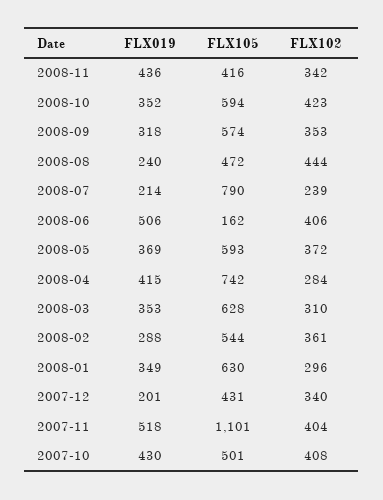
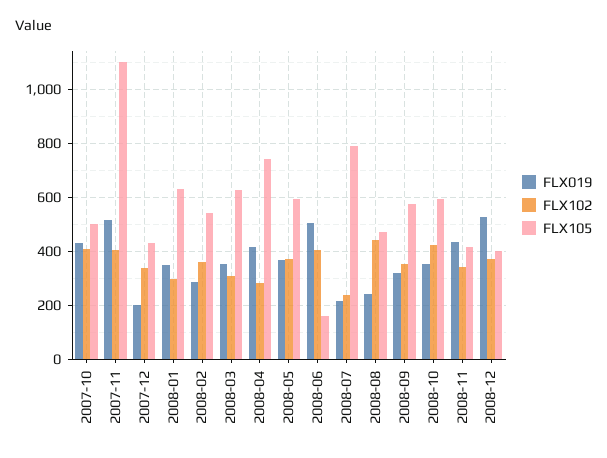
FLX019, 2008-12: none -> 525
FLX102, 2008-12: none -> 375
FLX105, 2008-12: none -> 400

